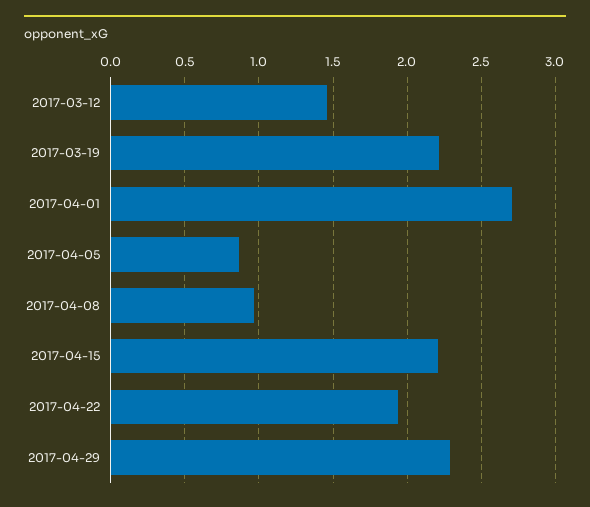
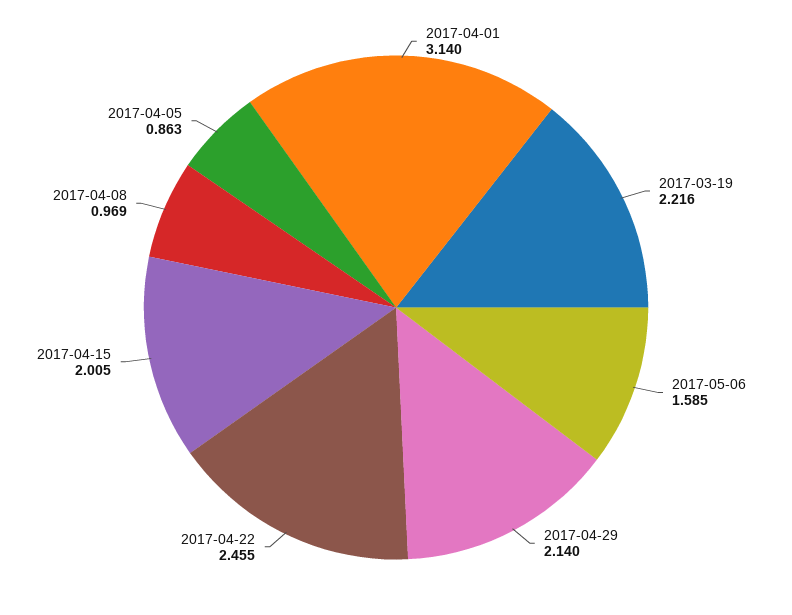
2017-03-12: 1.45 -> none
2017-04-01: 2.7 -> 3.14
2017-04-15: 2.2 -> 2.005
2017-04-22: 1.95 -> 2.455
2017-04-29: 2.3 -> 2.14
2017-05-06: none -> 1.585

